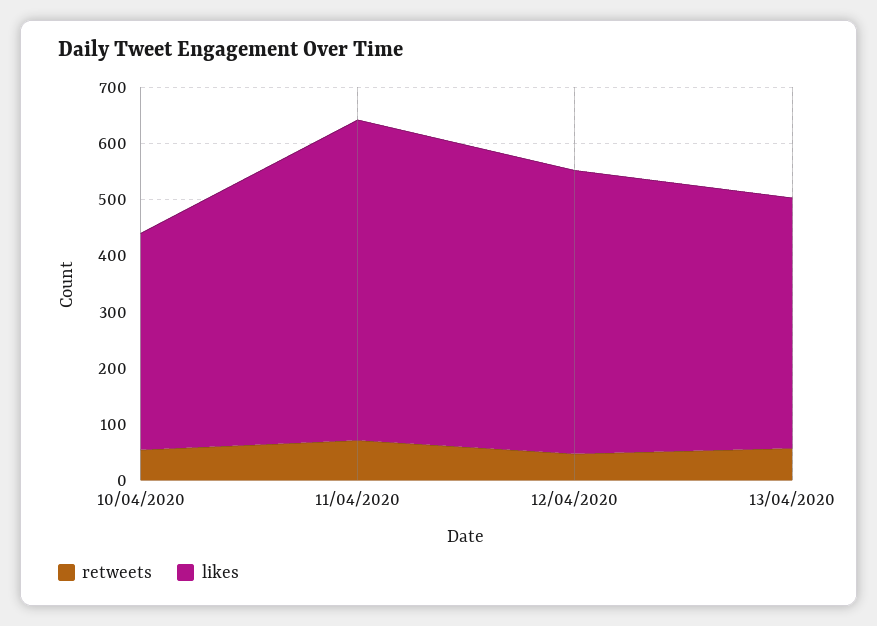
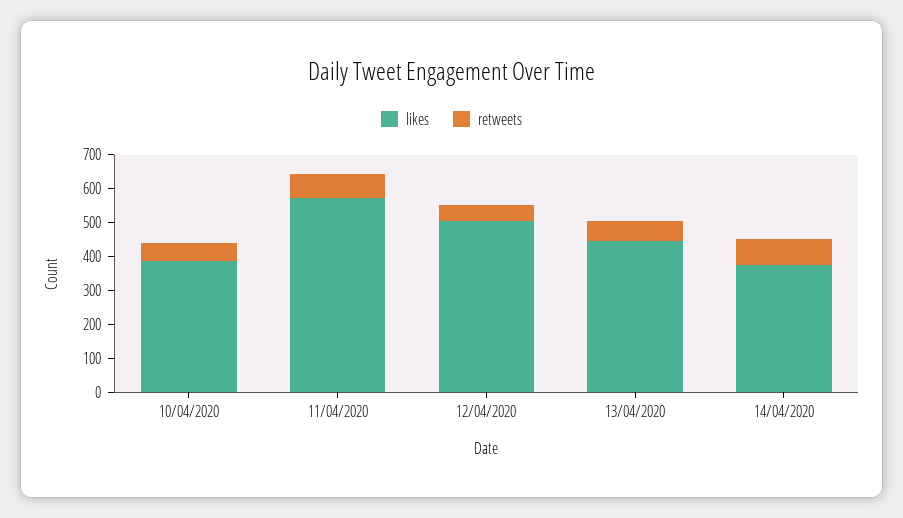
likes, 14/04/2020: none -> 375
retweets, 14/04/2020: none -> 75

